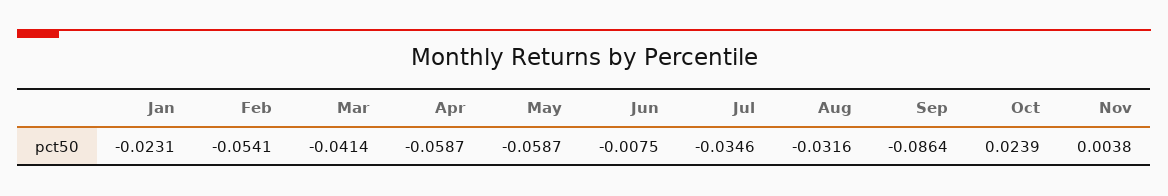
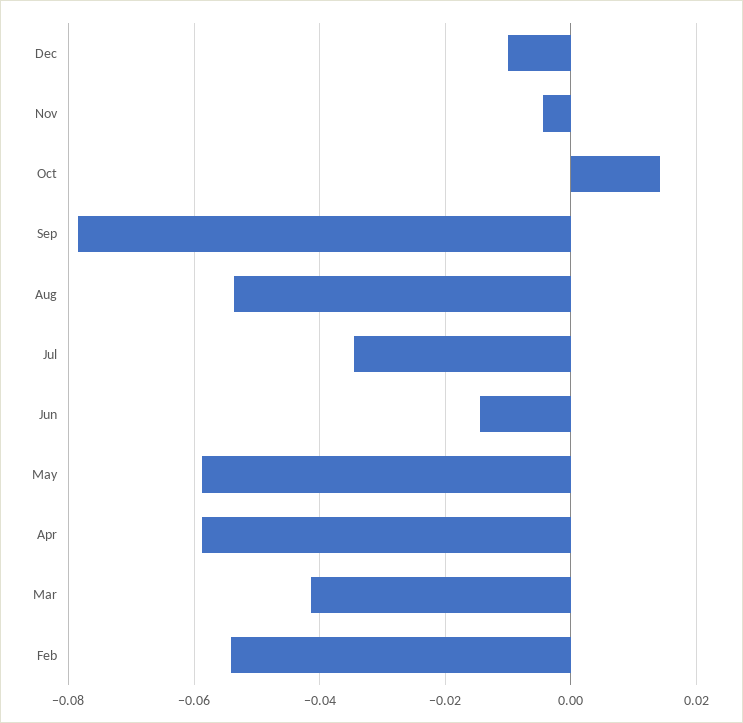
Jan: -0.0231 -> none
Jun: -0.0075 -> -0.014
Aug: -0.0316 -> -0.054
Sep: -0.0864 -> -0.078
Oct: 0.0239 -> 0.014
Nov: 0.0038 -> -0.004
Dec: none -> -0.01

